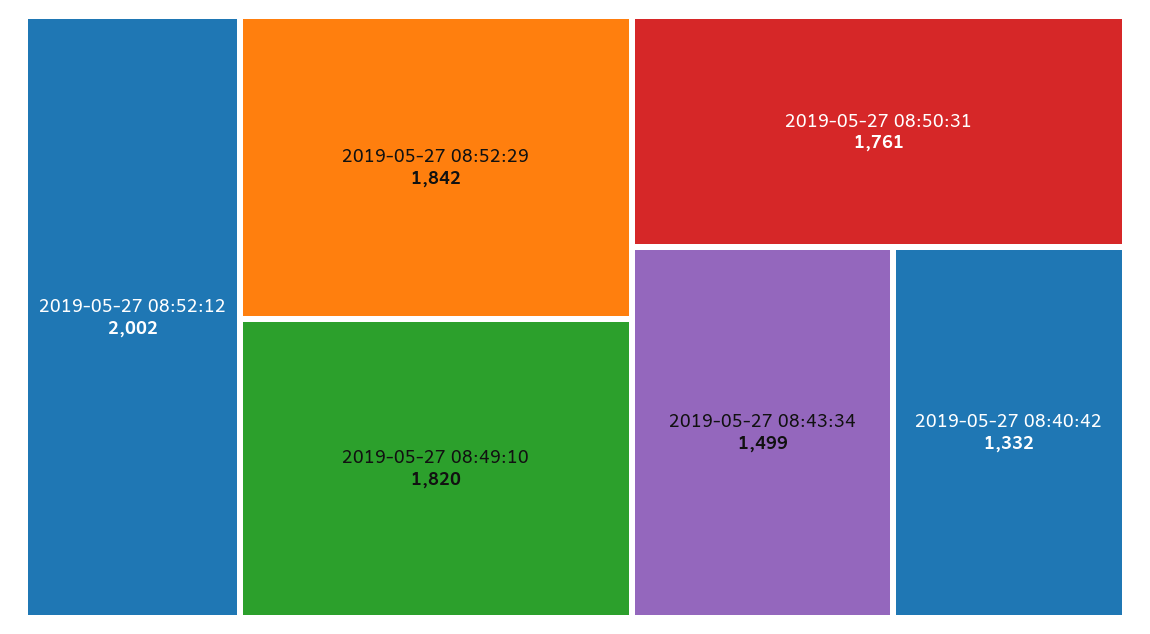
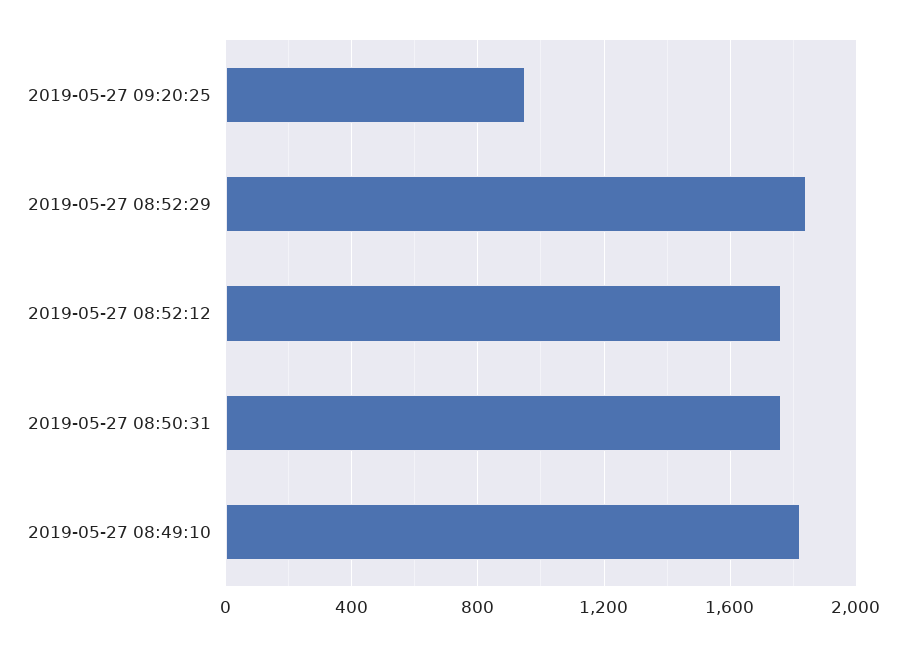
2019-05-27 08:52:12: 2002 -> 1750
2019-05-27 08:43:34: 1499 -> none
2019-05-27 08:40:42: 1332 -> none
2019-05-27 09:20:25: none -> 950

